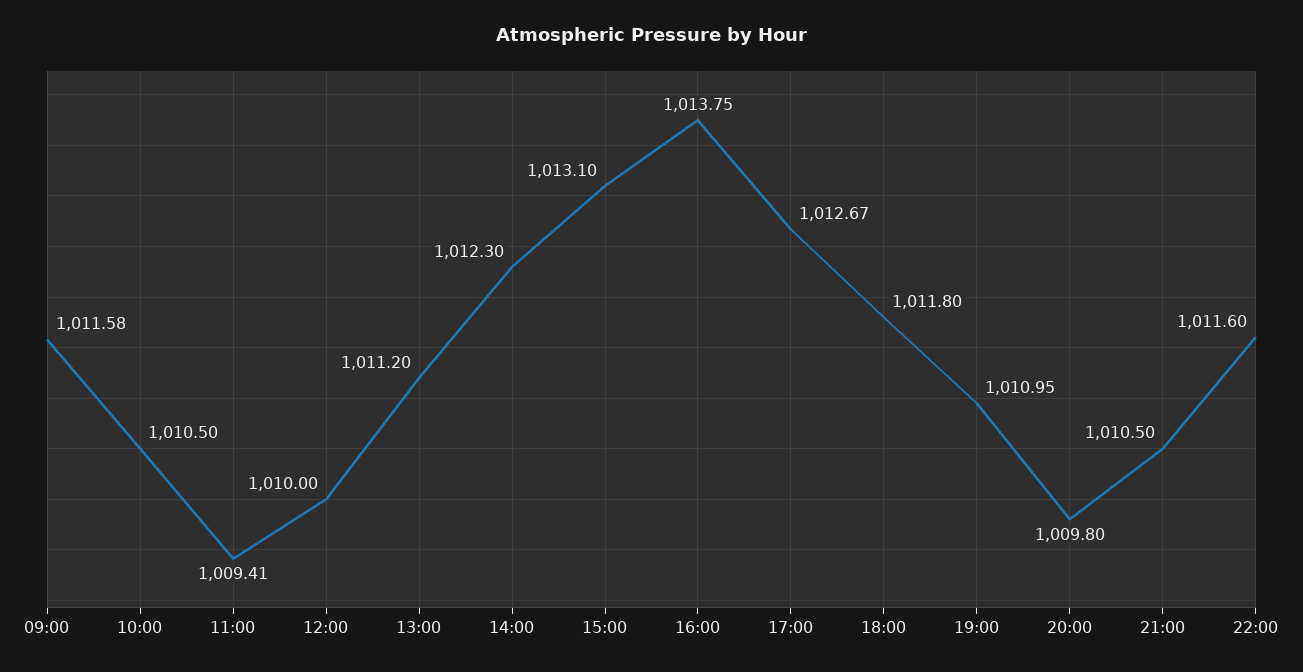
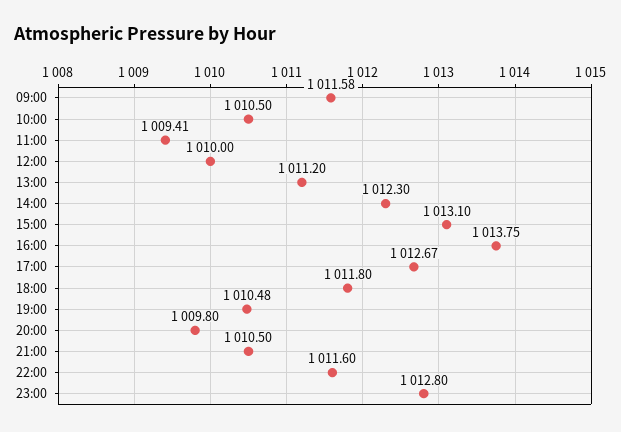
19:00: 1010.95 -> 1010.48
23:00: none -> 1012.8

